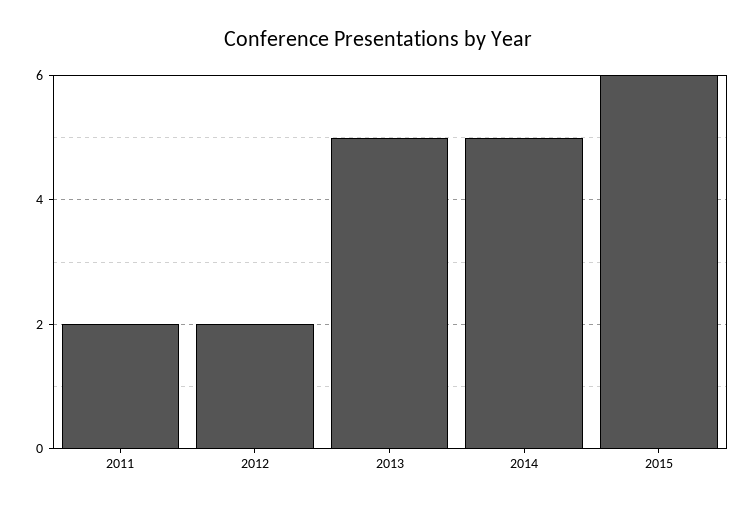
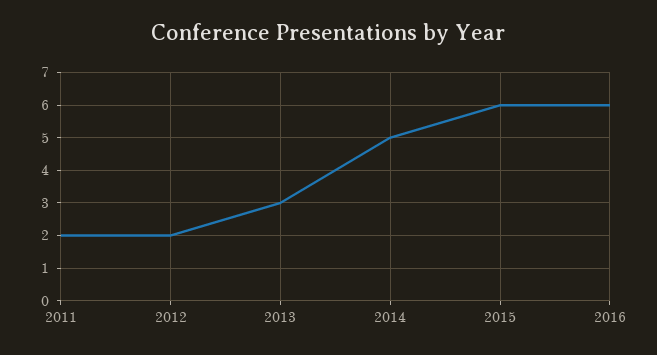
2013: 5 -> 3
2016: none -> 6

